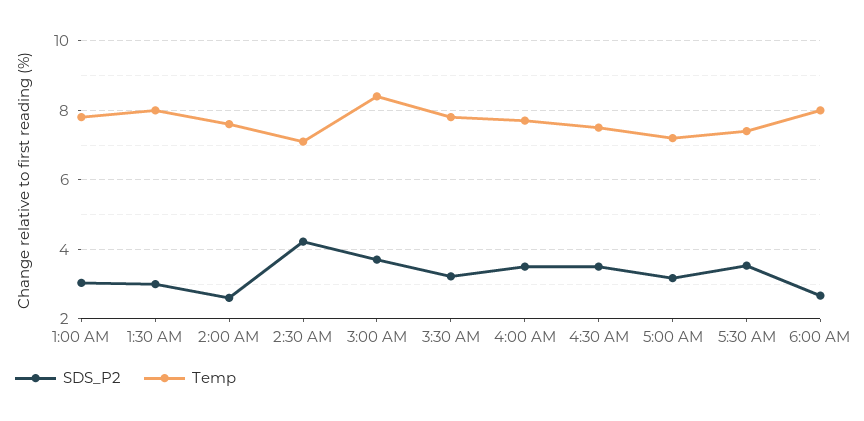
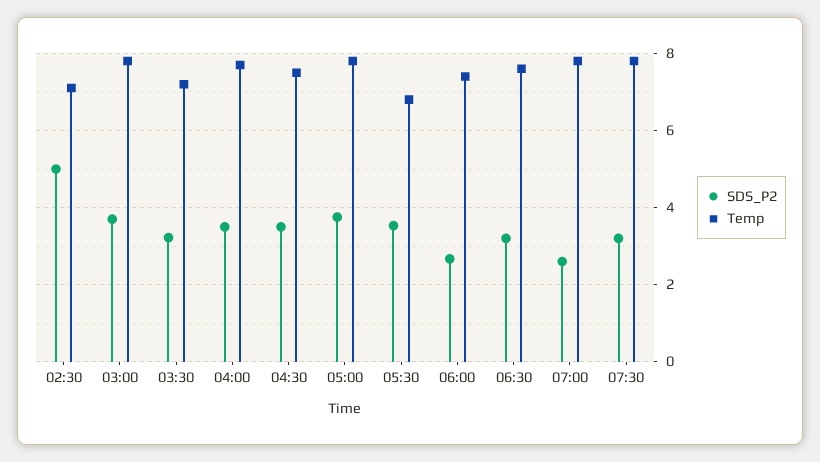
SDS_P2, 1:00 AM: 3 -> none
Temp, 1:00 AM: 7.8 -> none
SDS_P2, 1:30 AM: 3 -> none
Temp, 1:30 AM: 8 -> none
SDS_P2, 2:00 AM: 2.6 -> none
Temp, 2:00 AM: 7.6 -> none
SDS_P2, 2:30 AM: 4.2 -> 5
Temp, 3:00 AM: 8.4 -> 7.8
Temp, 3:30 AM: 7.8 -> 7.2
SDS_P2, 5:00 AM: 3.2 -> 3.8
Temp, 5:00 AM: 7.2 -> 7.8
Temp, 5:30 AM: 7.4 -> 6.8
Temp, 6:00 AM: 8 -> 7.4
SDS_P2, 06:30: none -> 3.2
Temp, 06:30: none -> 7.6
SDS_P2, 07:00: none -> 2.6
Temp, 07:00: none -> 7.8
SDS_P2, 07:30: none -> 3.2
Temp, 07:30: none -> 7.8

